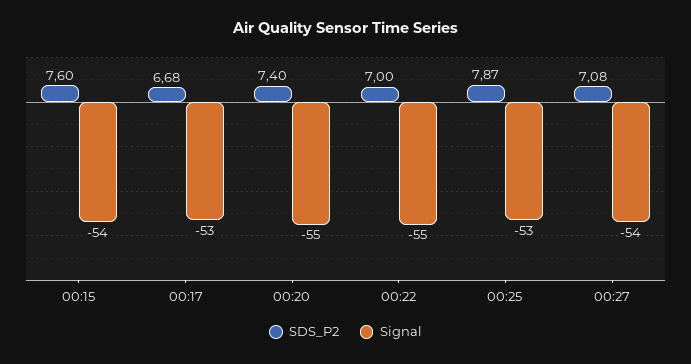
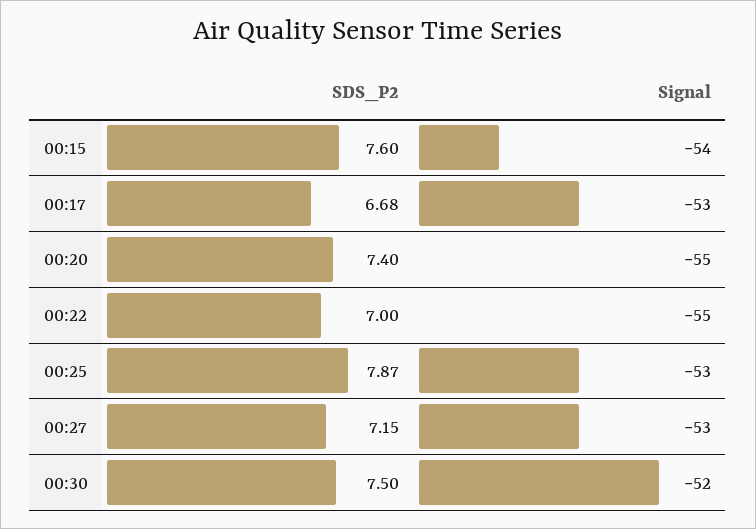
SDS_P2, 00:27: 7.08 -> 7.15
Signal, 00:27: -54 -> -53
SDS_P2, 00:30: none -> 7.5
Signal, 00:30: none -> -52

